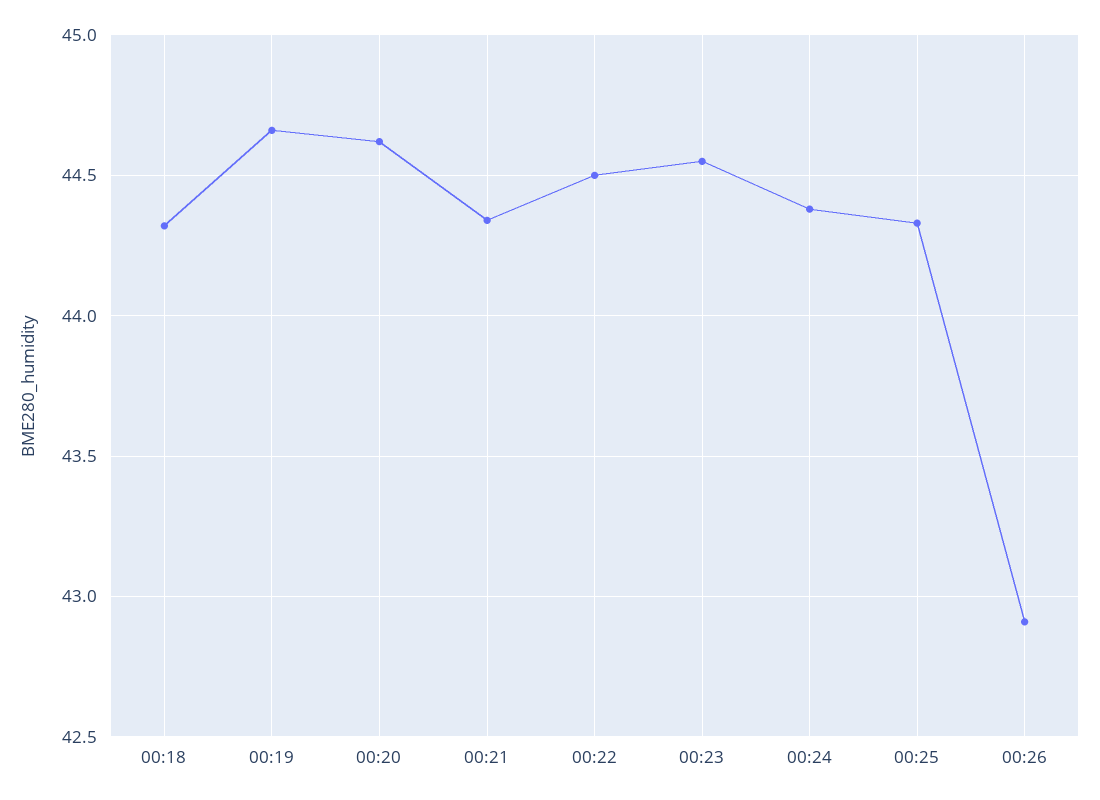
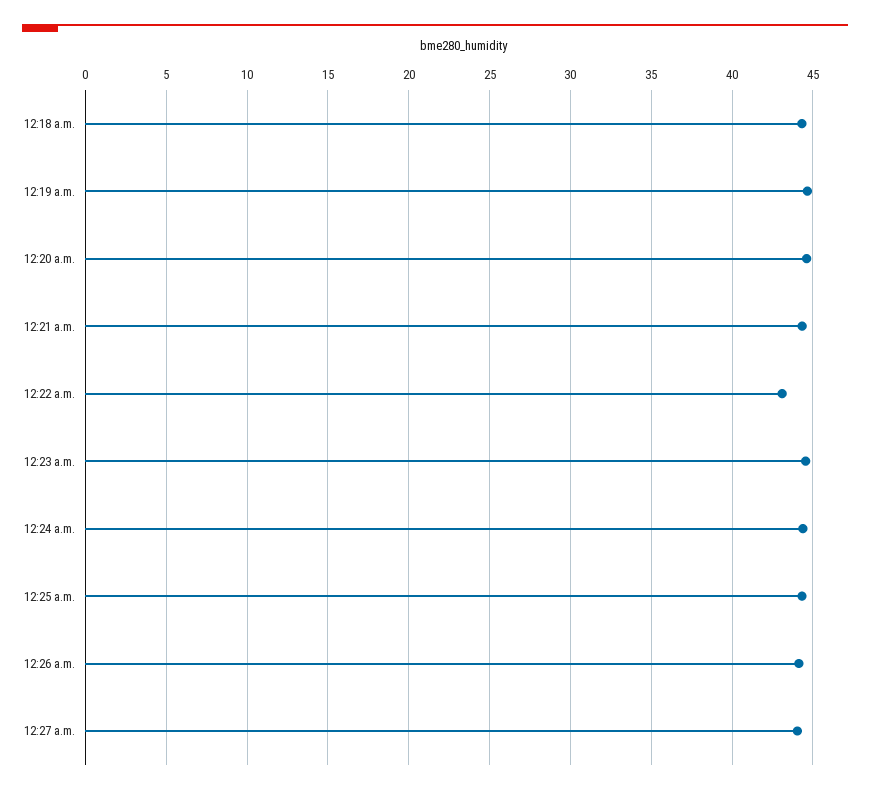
00:22: 44.5 -> 43
00:26: 42.9 -> 44
12:27 a.m.: none -> 44

